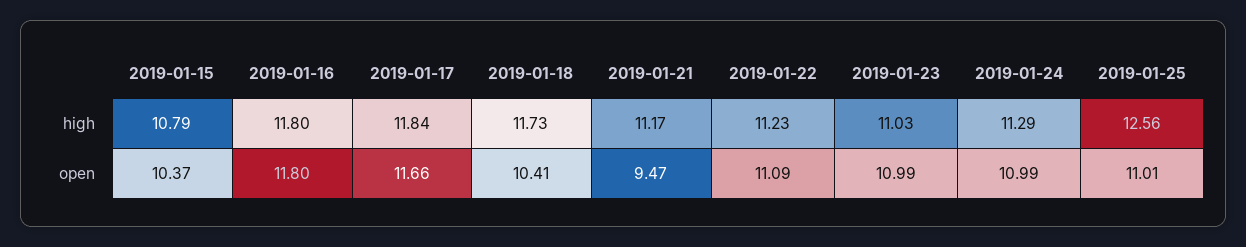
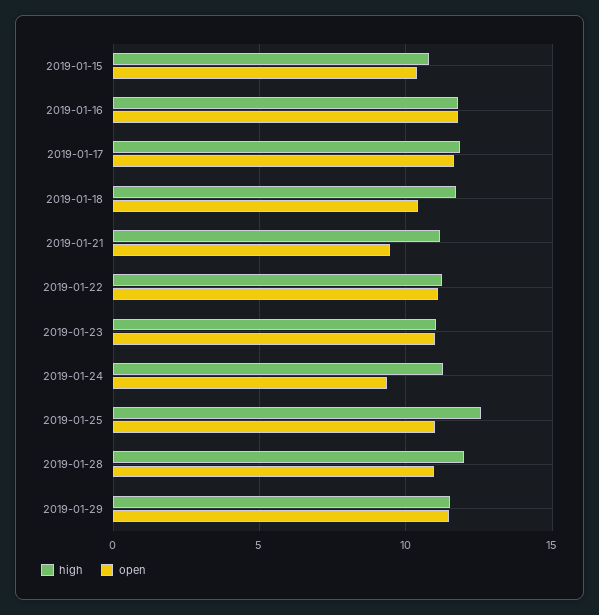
open, 2019-01-24: 10.99 -> 9.5
high, 2019-01-28: none -> 12
open, 2019-01-28: none -> 11
high, 2019-01-29: none -> 11.5
open, 2019-01-29: none -> 11.5

